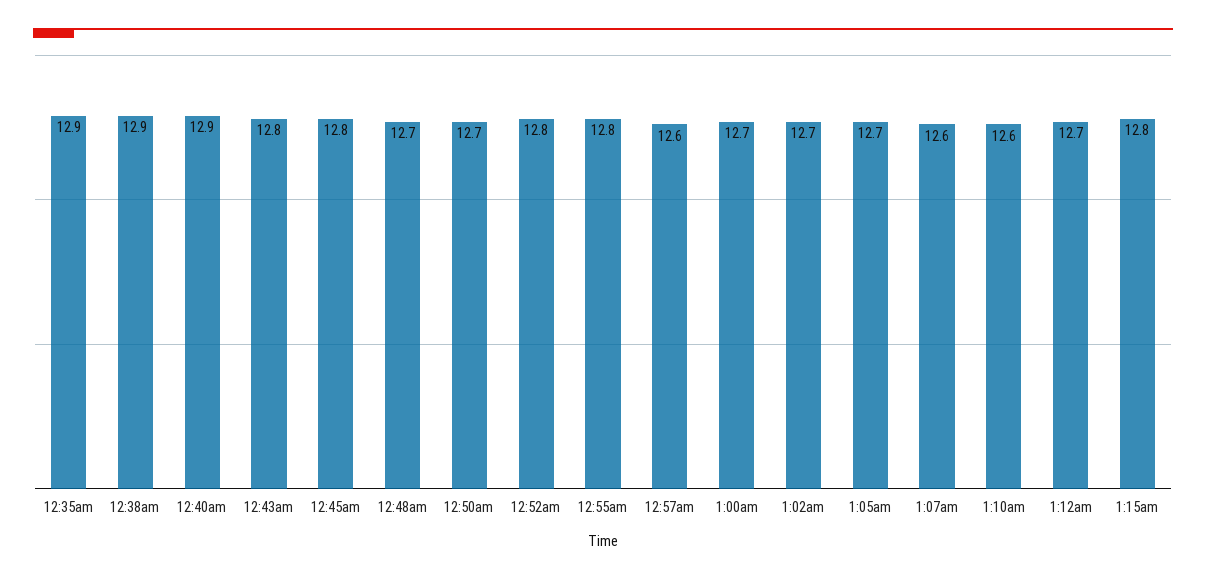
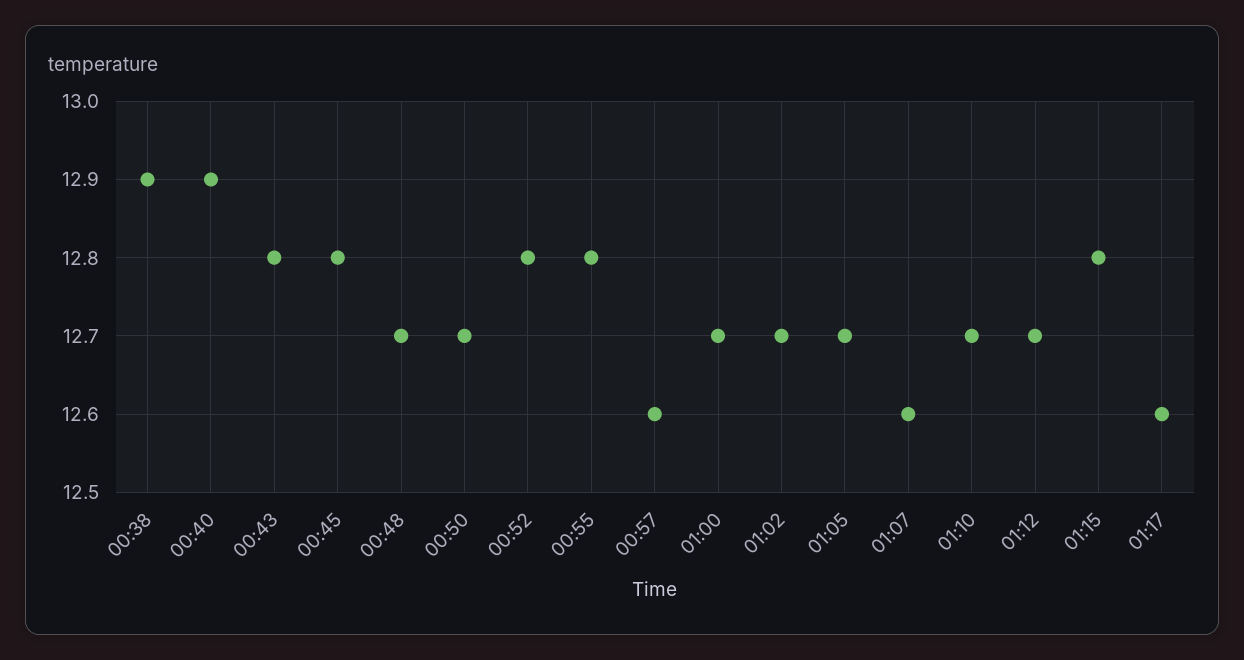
12:35am: 12.9 -> none
1:10am: 12.6 -> 12.7
01:17: none -> 12.6

